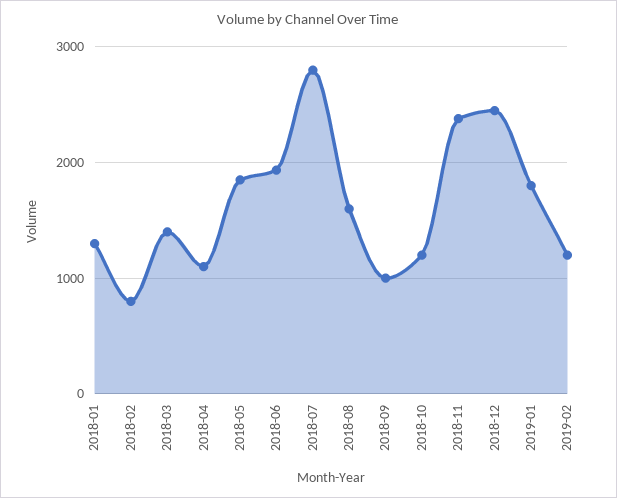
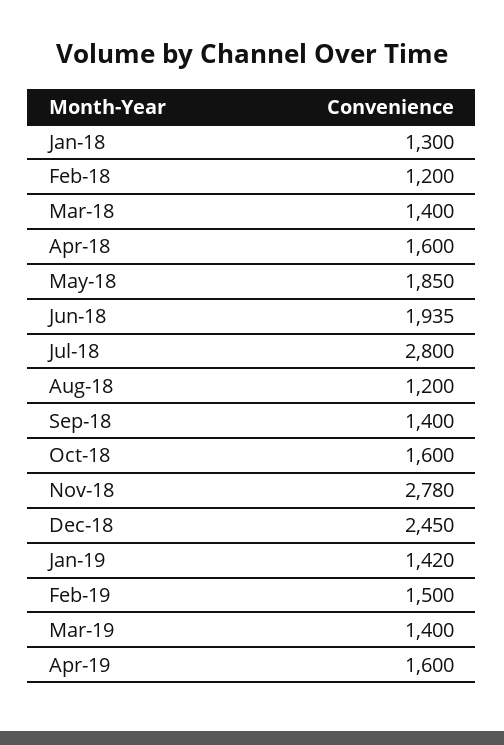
2018-02: 800 -> 1200
2018-04: 1100 -> 1600
2018-08: 1600 -> 1200
2018-09: 1000 -> 1400
2018-10: 1200 -> 1600
2018-11: 2400 -> 2780
2019-01: 1800 -> 1420
2019-02: 1200 -> 1500
Mar-19: none -> 1400
Apr-19: none -> 1600

